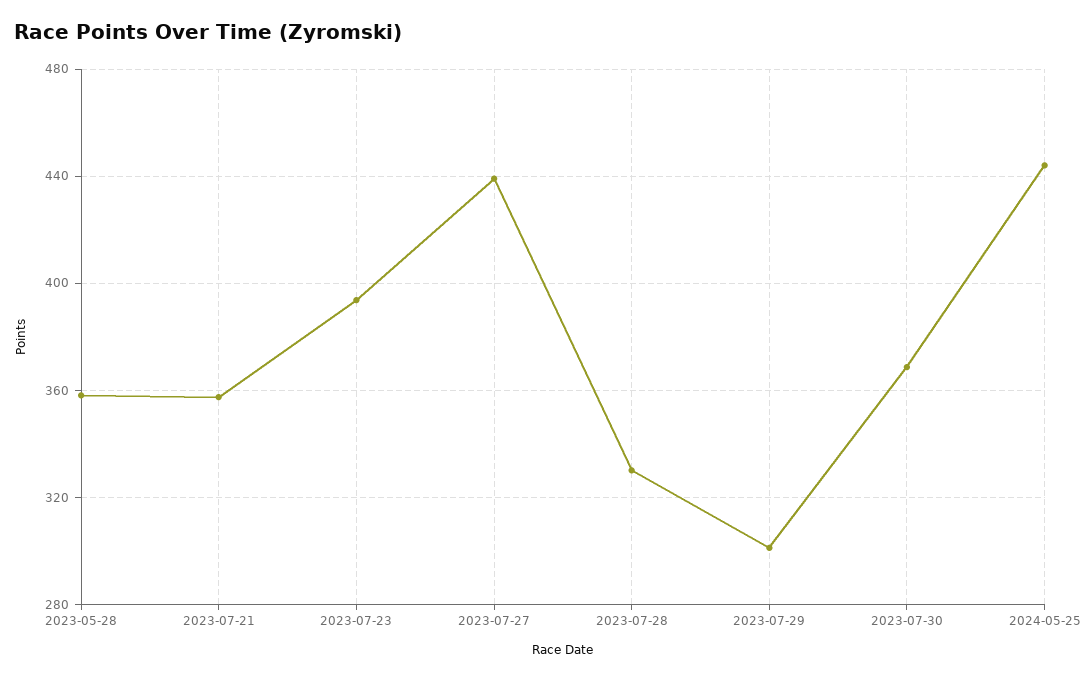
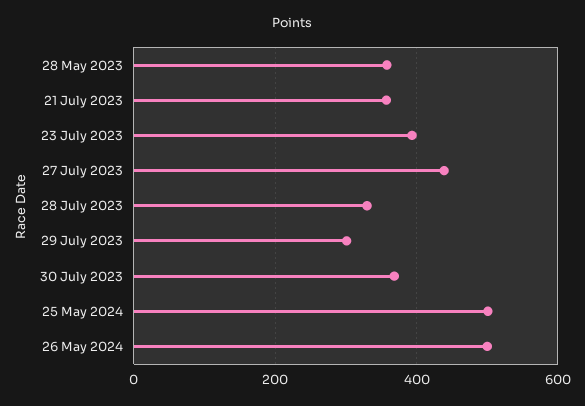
2024-05-25: 445 -> 500
26 May 2024: none -> 500

